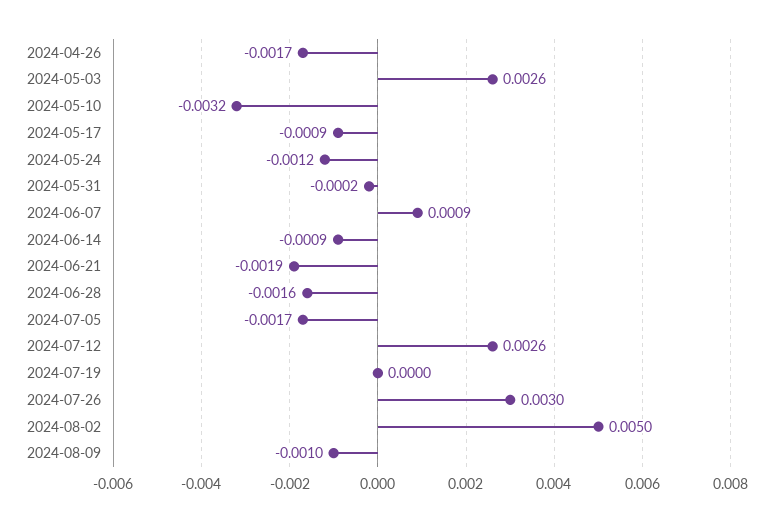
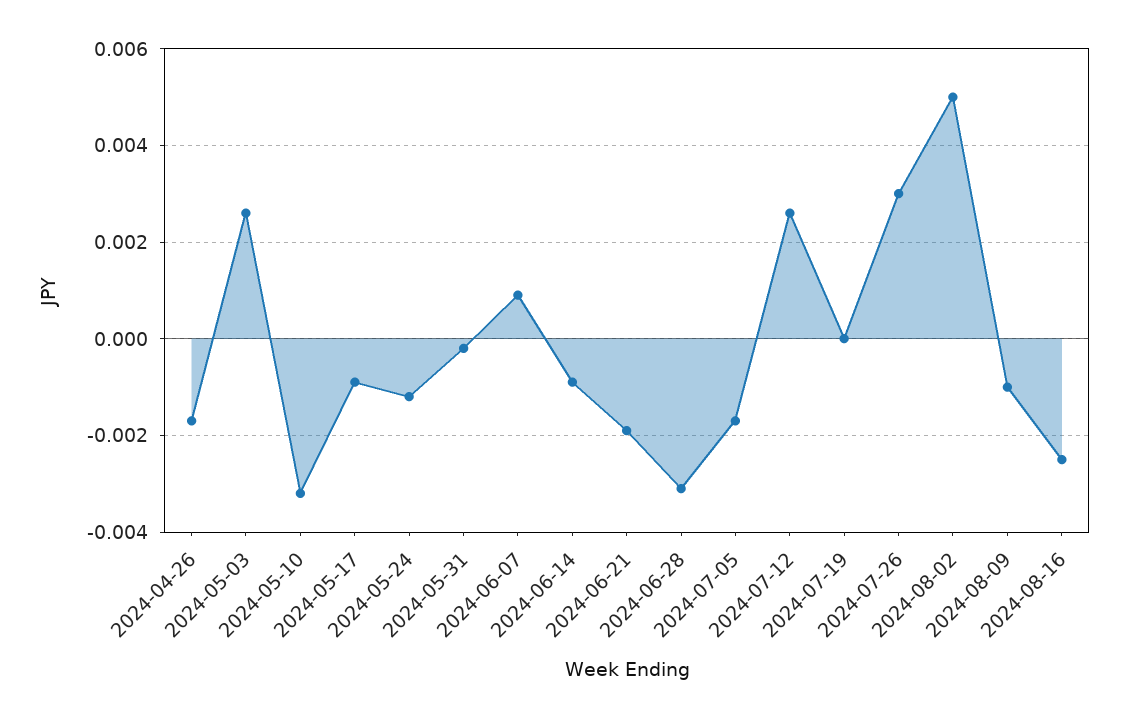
2024-06-28: -0.0016 -> -0.003
2024-08-16: none -> -0.0025

